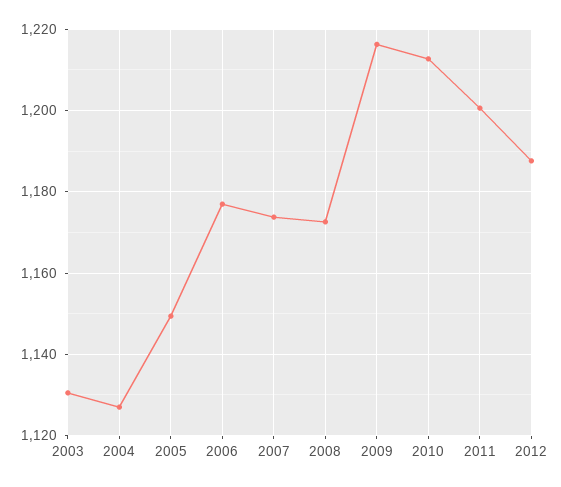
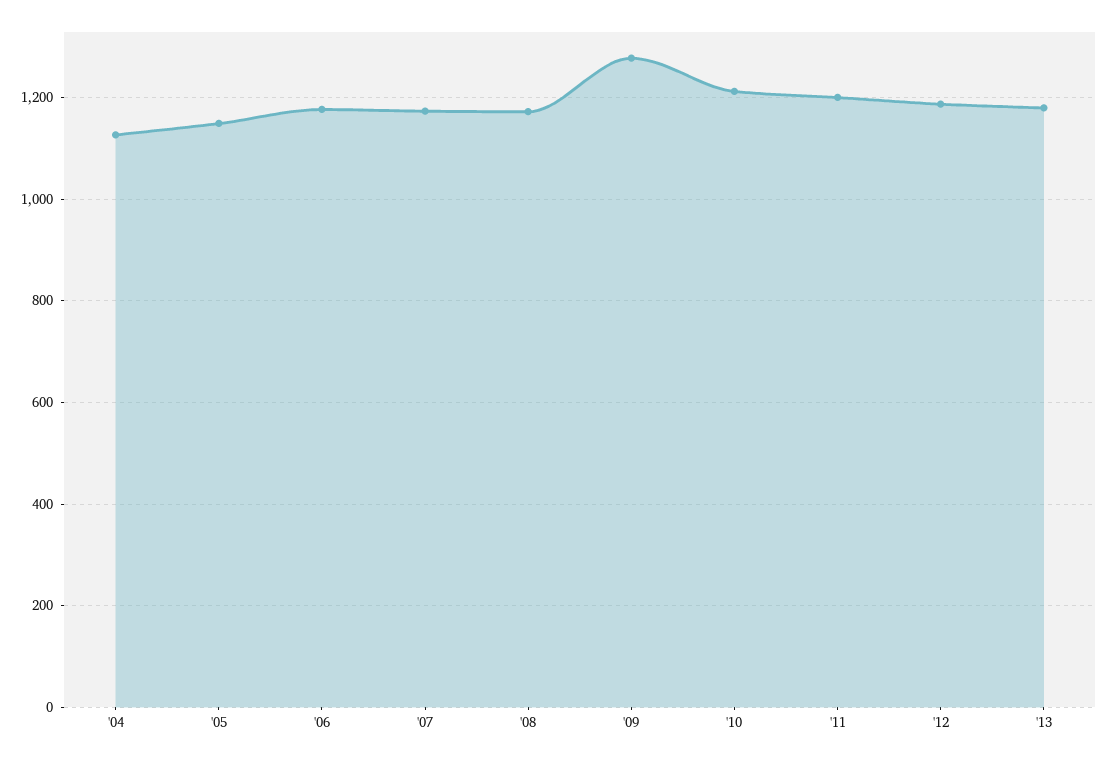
2003: 1130 -> none
2009: 1216 -> 1280
'13: none -> 1180

